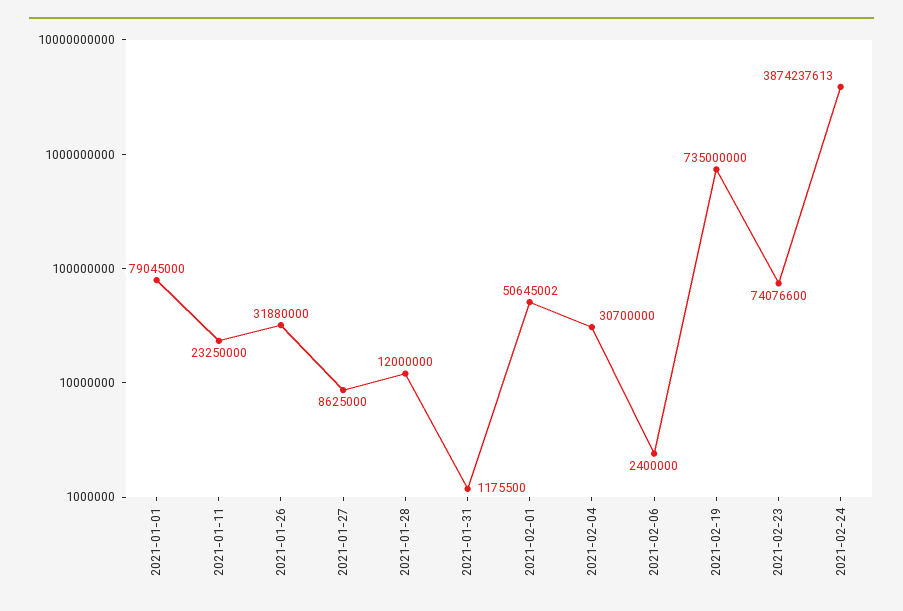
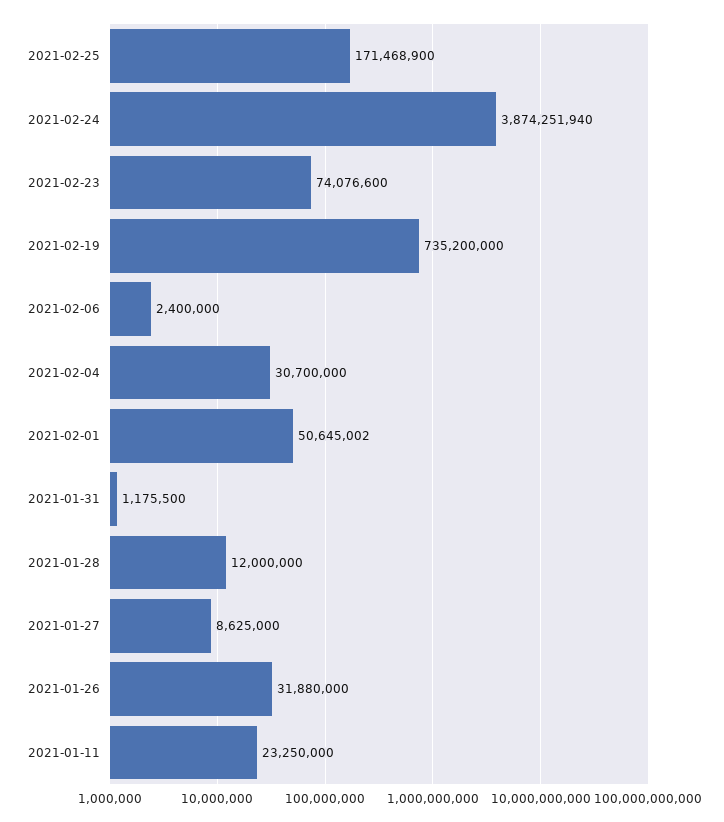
2021-01-01: 79045000 -> none
2021-02-19: 735000000 -> 735200000
2021-02-24: 3874237613 -> 3874251940
2021-02-25: none -> 171468900

